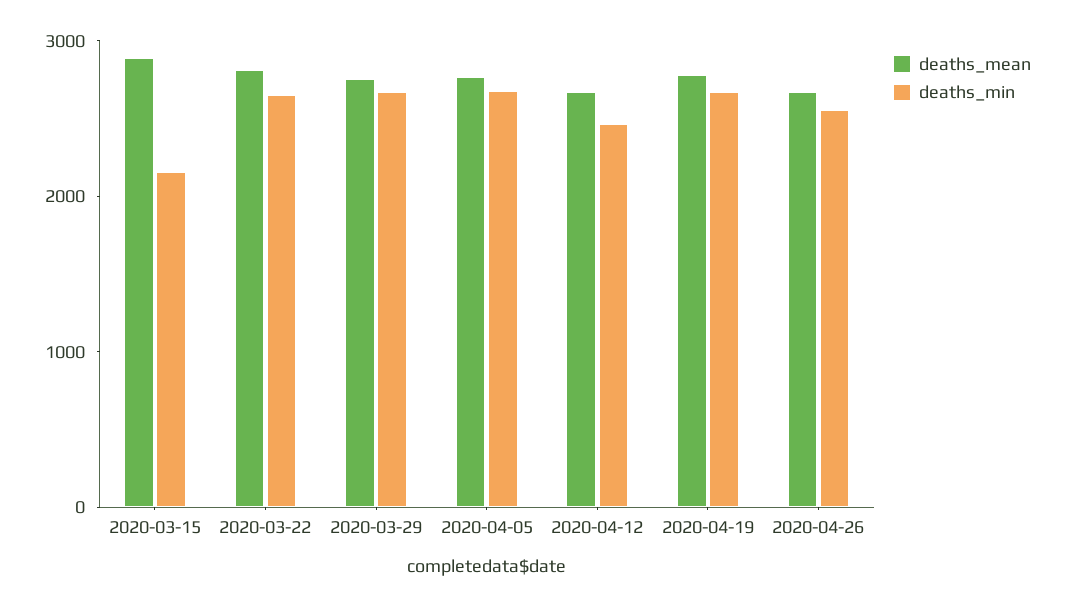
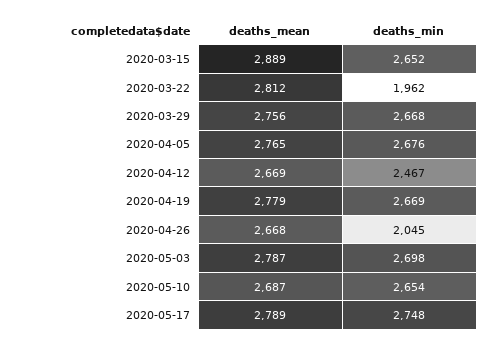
deaths_min, 2020-03-15: 2200 -> 2652
deaths_min, 2020-03-22: 2600 -> 1962
deaths_min, 2020-04-26: 2600 -> 2045
deaths_mean, 2020-05-03: none -> 2787
deaths_min, 2020-05-03: none -> 2698
deaths_mean, 2020-05-10: none -> 2687
deaths_min, 2020-05-10: none -> 2654
deaths_mean, 2020-05-17: none -> 2789
deaths_min, 2020-05-17: none -> 2748

